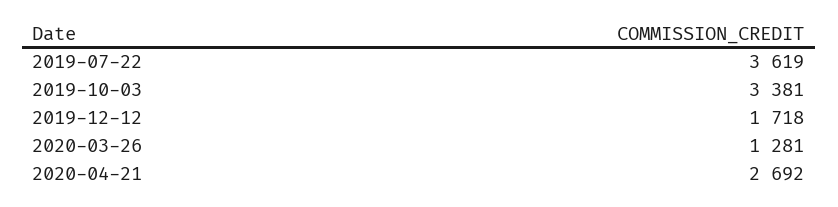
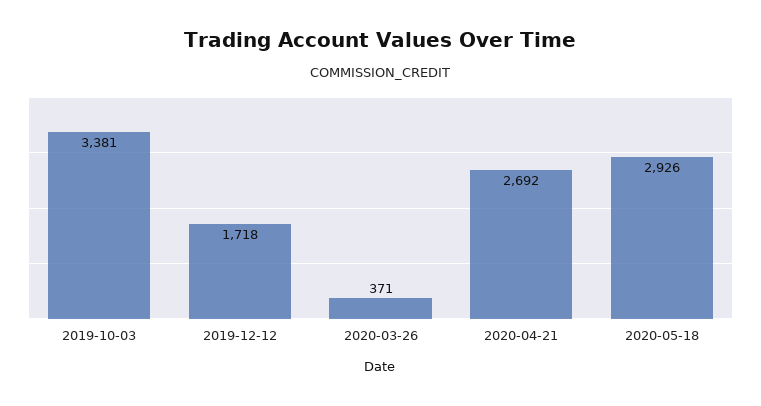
2019-07-22: 3619 -> none
2020-03-26: 1281 -> 371
2020-05-18: none -> 2926

